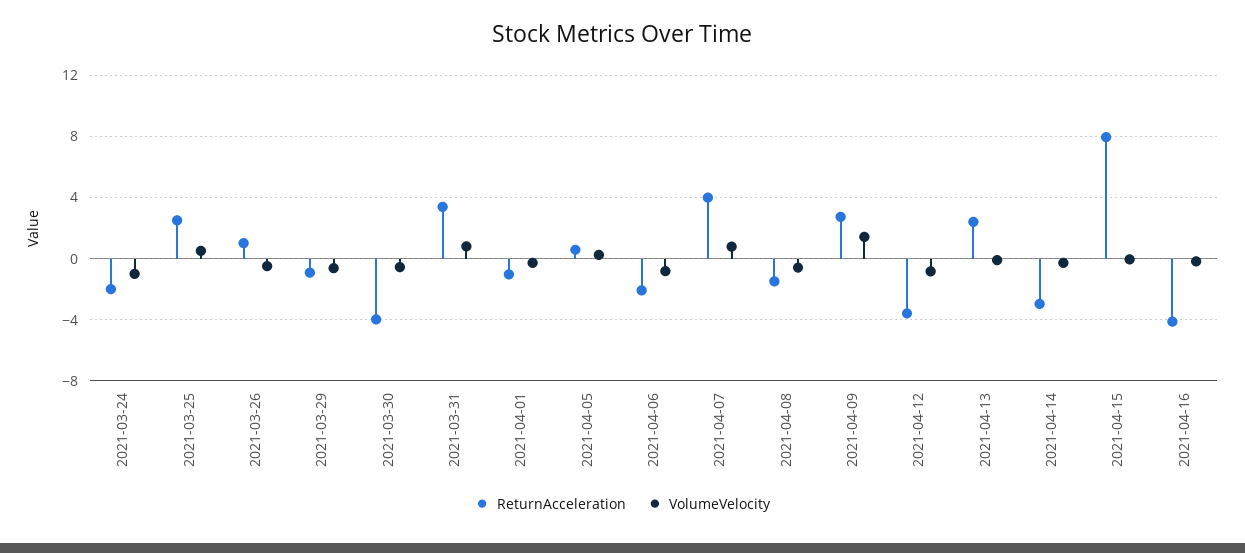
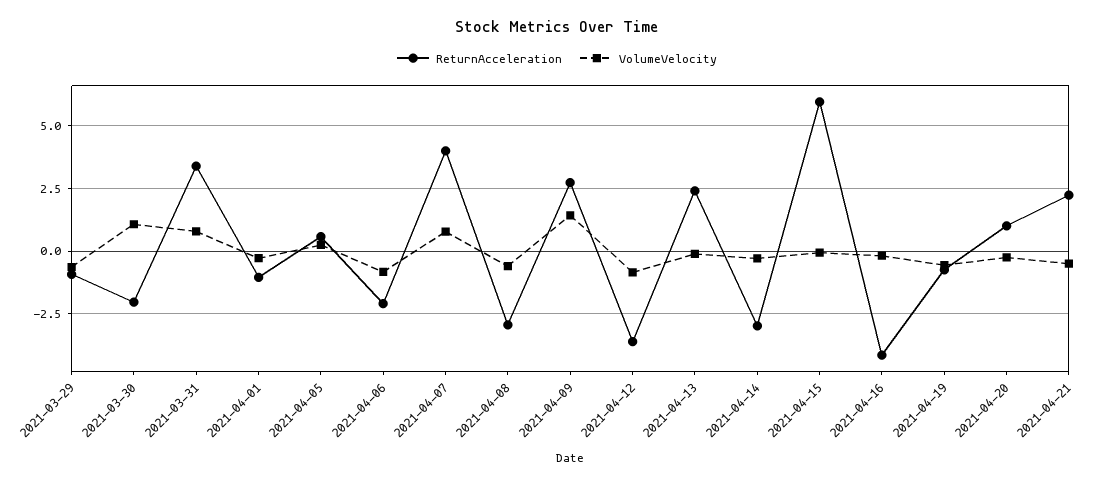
ReturnAcceleration, 2021-03-24: -2 -> none
VolumeVelocity, 2021-03-24: -1 -> none
ReturnAcceleration, 2021-03-25: 2.5 -> none
VolumeVelocity, 2021-03-25: 0.5 -> none
ReturnAcceleration, 2021-03-26: 1 -> none
VolumeVelocity, 2021-03-26: -0.5 -> none
ReturnAcceleration, 2021-03-30: -4 -> -2
VolumeVelocity, 2021-03-30: -0.5 -> 1
ReturnAcceleration, 2021-04-08: -1.5 -> -3
ReturnAcceleration, 2021-04-15: 8 -> 6
ReturnAcceleration, 2021-04-19: none -> -0.75
VolumeVelocity, 2021-04-19: none -> -0.5
ReturnAcceleration, 2021-04-20: none -> 1
VolumeVelocity, 2021-04-20: none -> -0.25
ReturnAcceleration, 2021-04-21: none -> 2.25
VolumeVelocity, 2021-04-21: none -> -0.5

